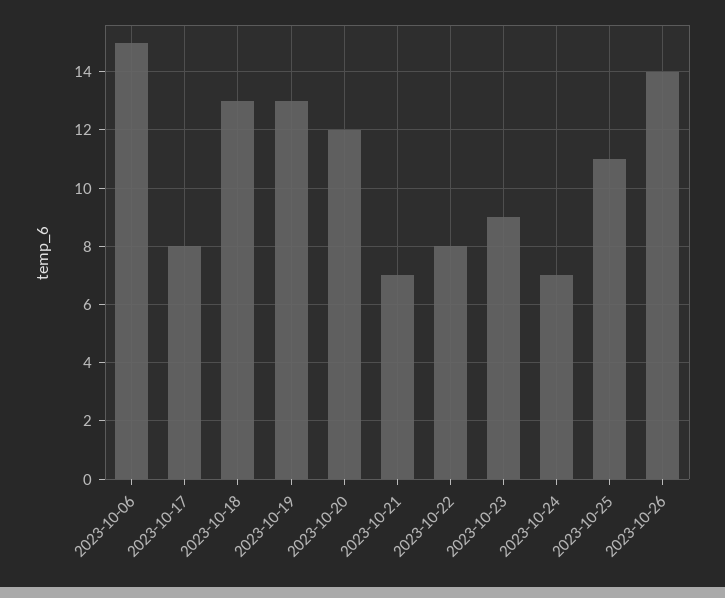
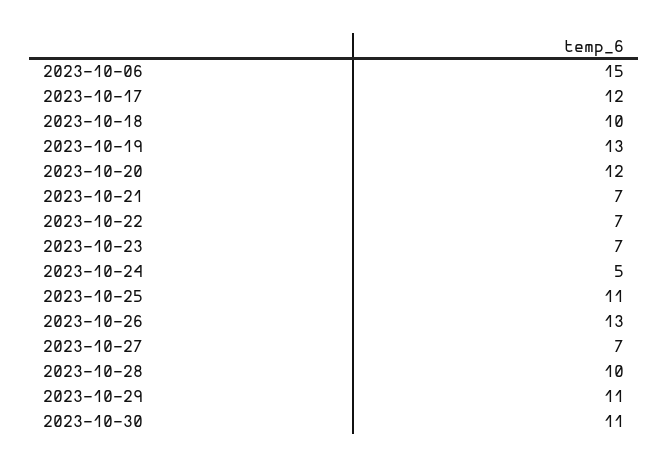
2023-10-17: 8 -> 12
2023-10-18: 13 -> 10
2023-10-22: 8 -> 7
2023-10-23: 9 -> 7
2023-10-24: 7 -> 5
2023-10-26: 14 -> 13
2023-10-27: none -> 7
2023-10-28: none -> 10
2023-10-29: none -> 11
2023-10-30: none -> 11

